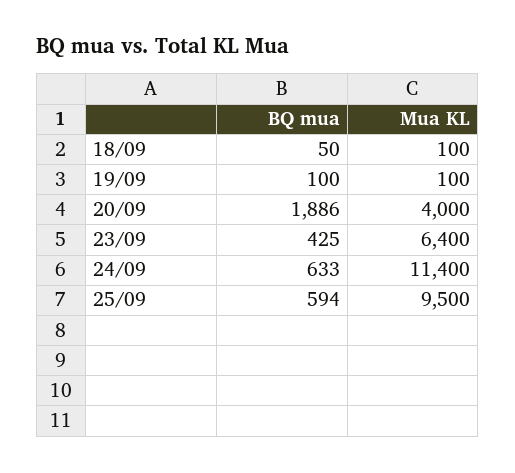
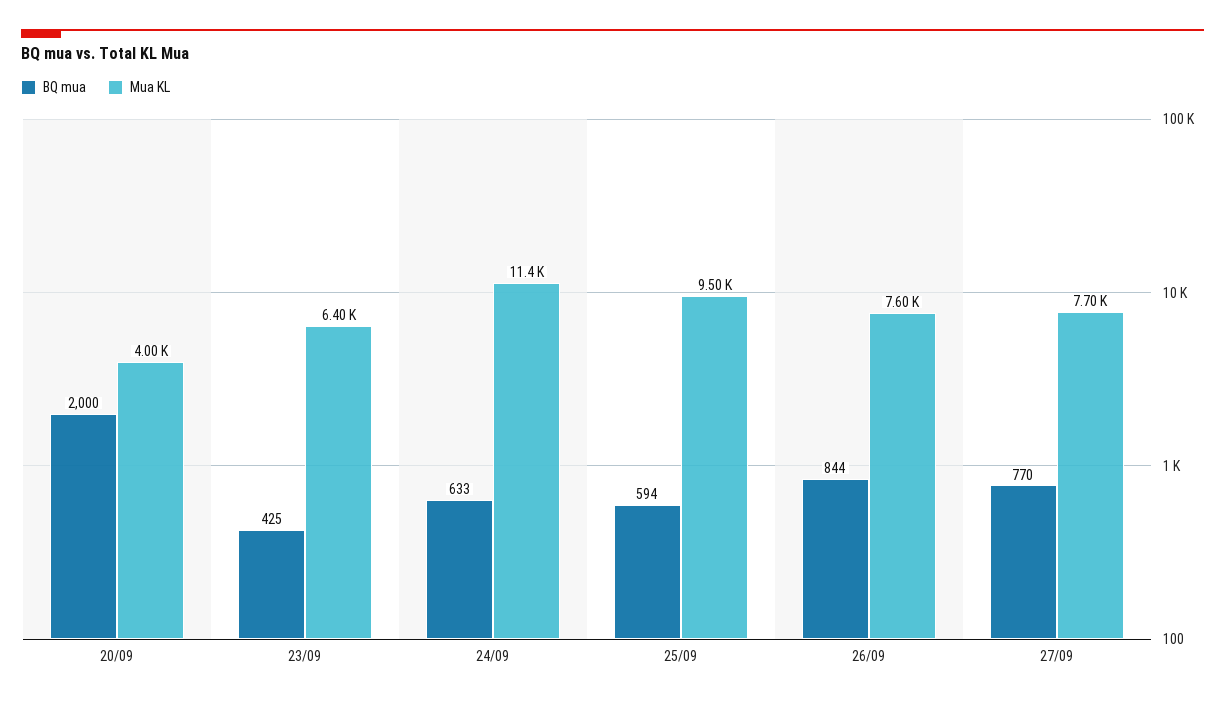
BQ mua, 18/09: 50 -> none
Mua KL, 18/09: 100 -> none
BQ mua, 19/09: 100 -> none
Mua KL, 19/09: 100 -> none
BQ mua, 20/09: 1886 -> 2000
BQ mua, 26/09: none -> 844
Mua KL, 26/09: none -> 7600
BQ mua, 27/09: none -> 770
Mua KL, 27/09: none -> 7700

